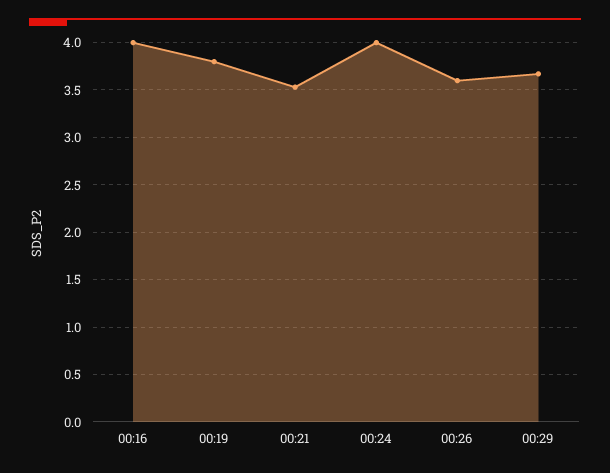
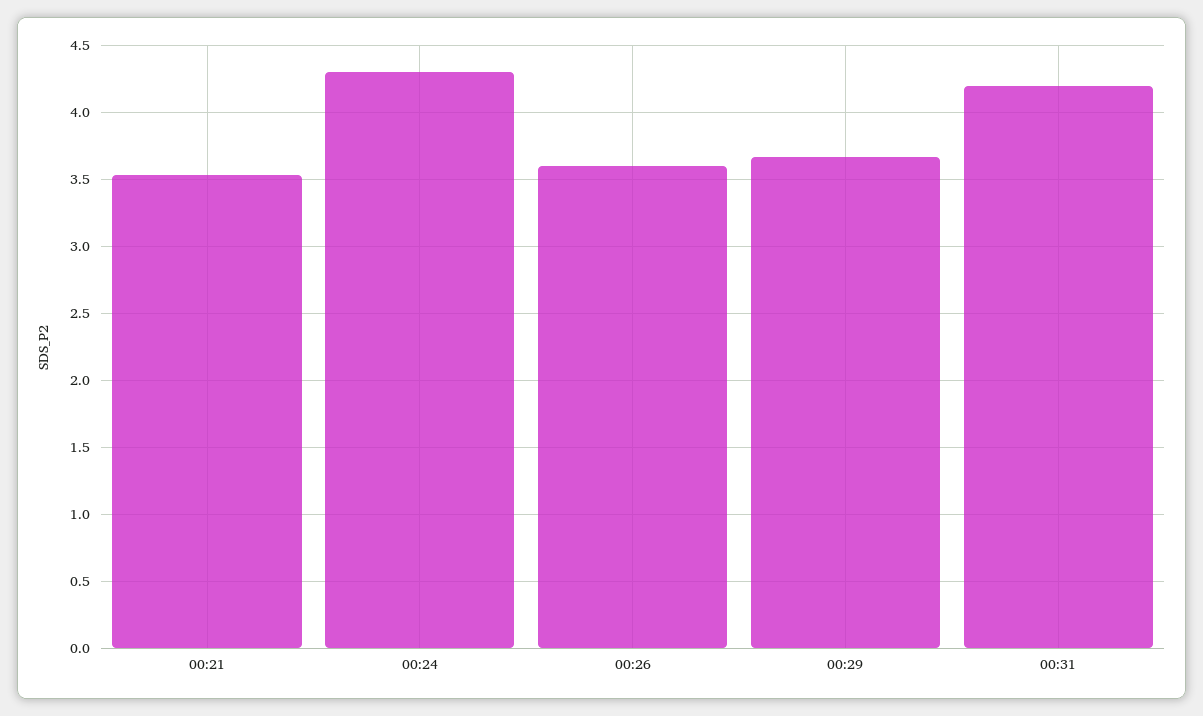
00:16: 4 -> none
00:19: 3.8 -> none
00:24: 4 -> 4.3
00:31: none -> 4.2

